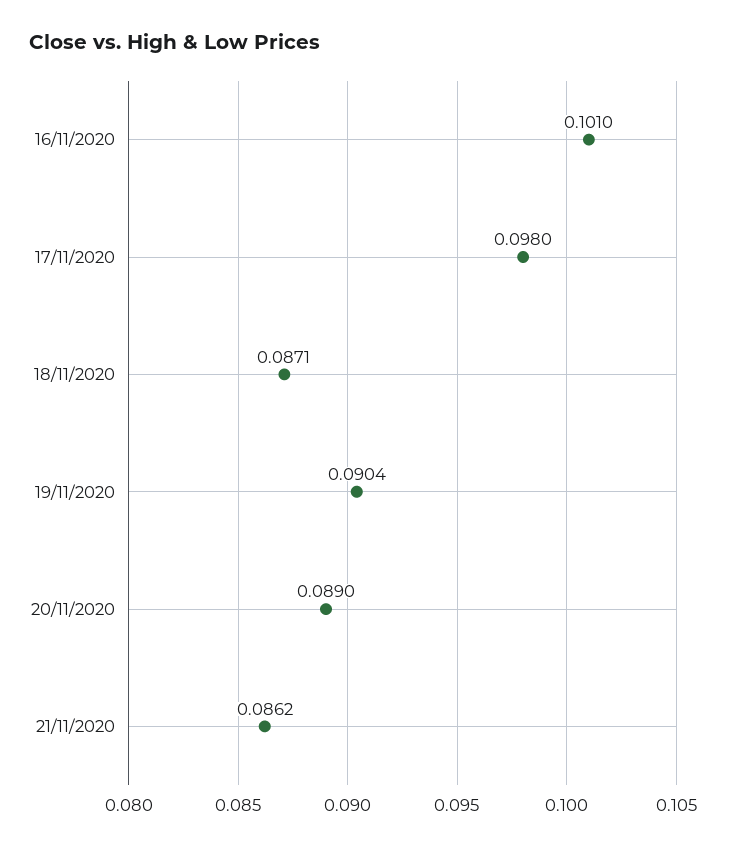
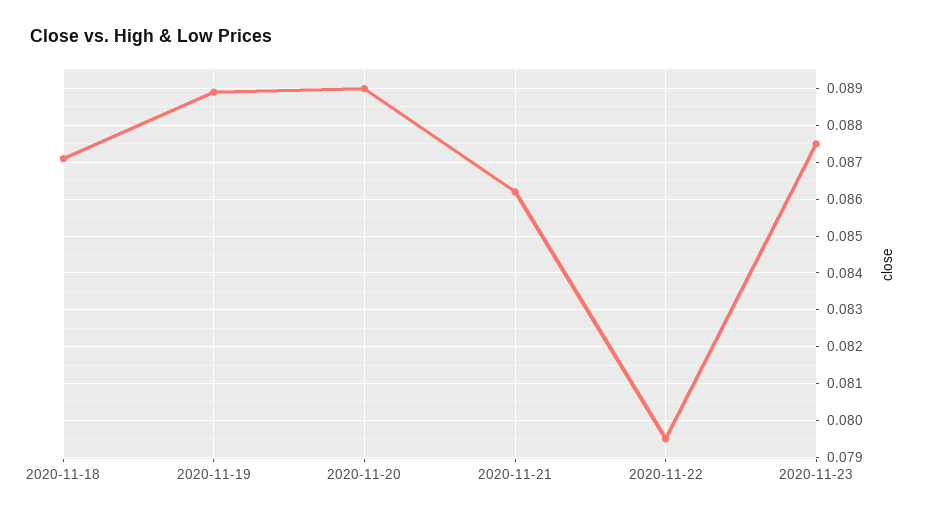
16/11/2020: 0.101 -> none
17/11/2020: 0.098 -> none
19/11/2020: 0.0904 -> 0.089
2020-11-22: none -> 0.0795
2020-11-23: none -> 0.0875

